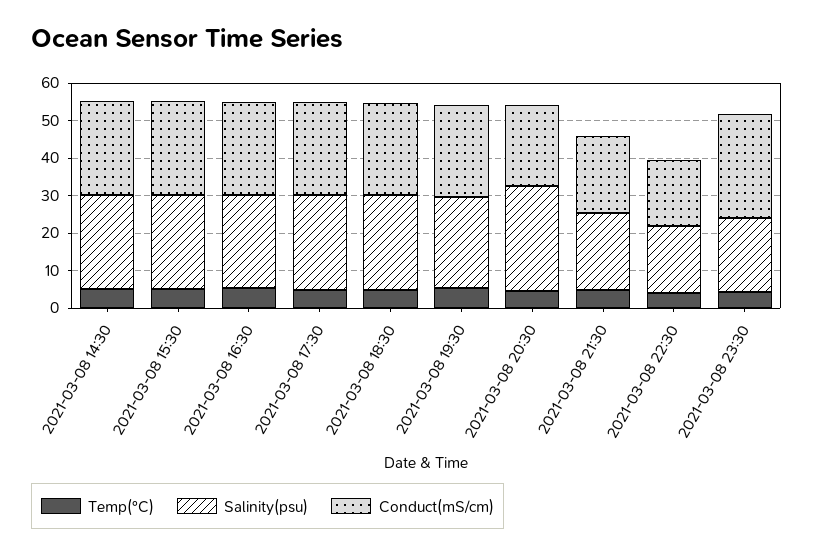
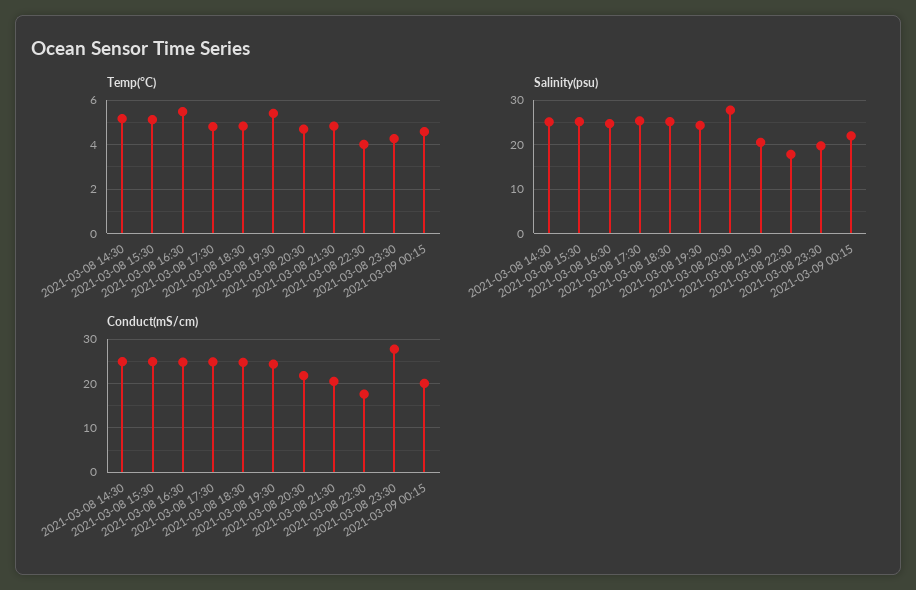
Temp(°C), 2021-03-09 00:15: none -> 4.5
Salinity(psu), 2021-03-09 00:15: none -> 22
Conduct(mS/cm), 2021-03-09 00:15: none -> 20

